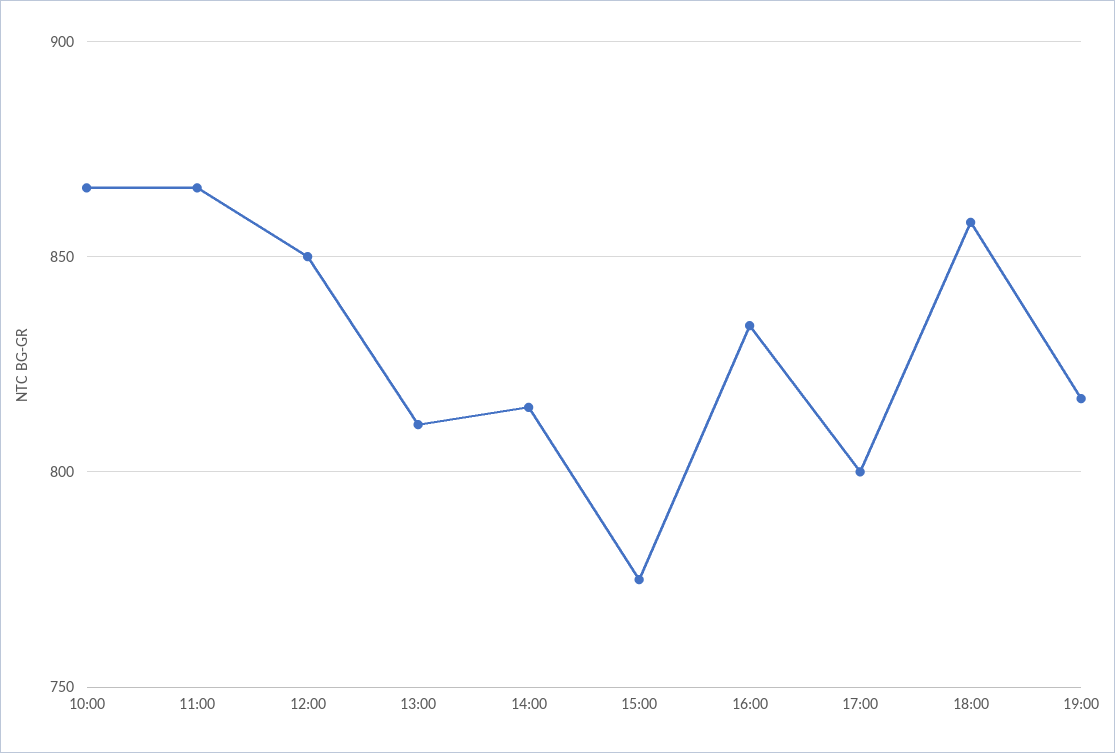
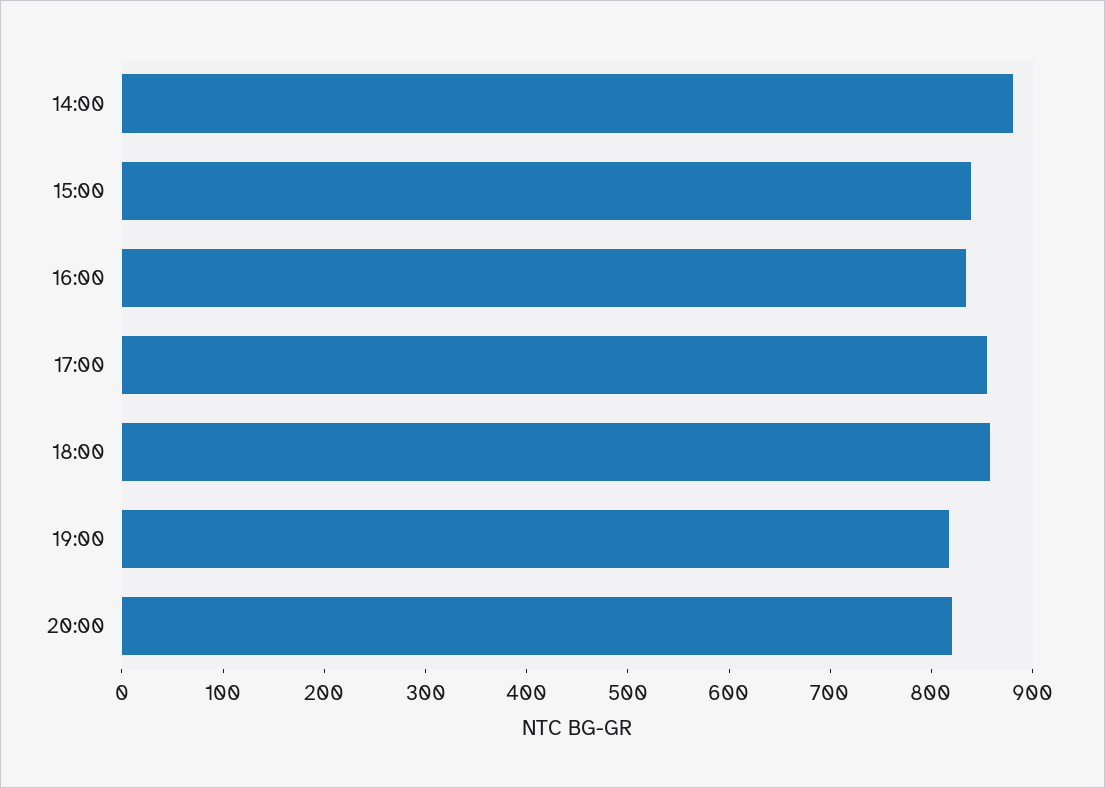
10:00: 865 -> none
11:00: 865 -> none
12:00: 850 -> none
13:00: 810 -> none
14:00: 815 -> 880
15:00: 775 -> 840
17:00: 800 -> 860
20:00: none -> 820

